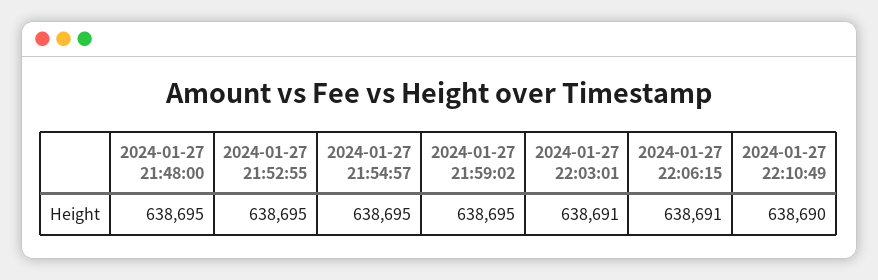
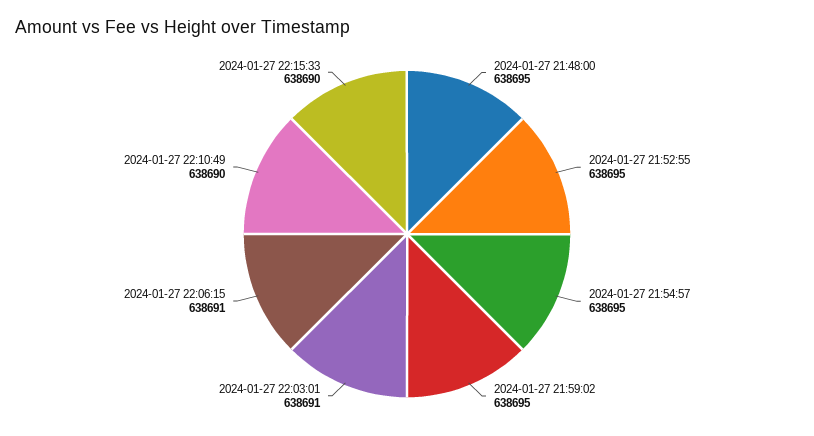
2024-01-27 22:15:33: none -> 638690

